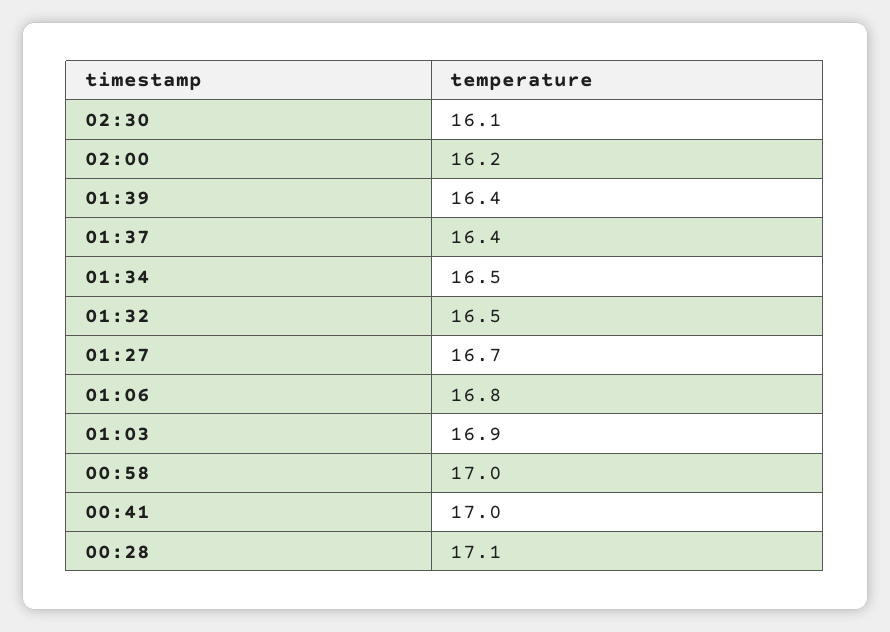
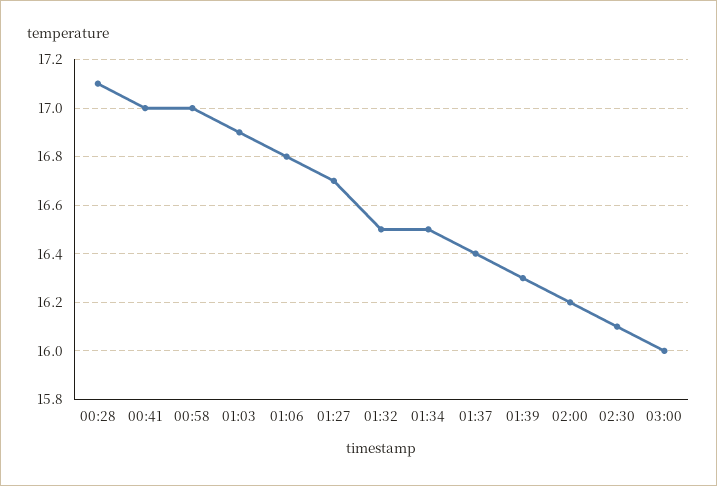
01:39: 16.4 -> 16.3
03:00: none -> 16

